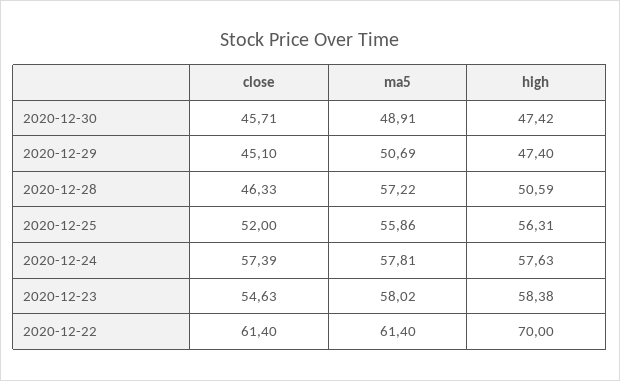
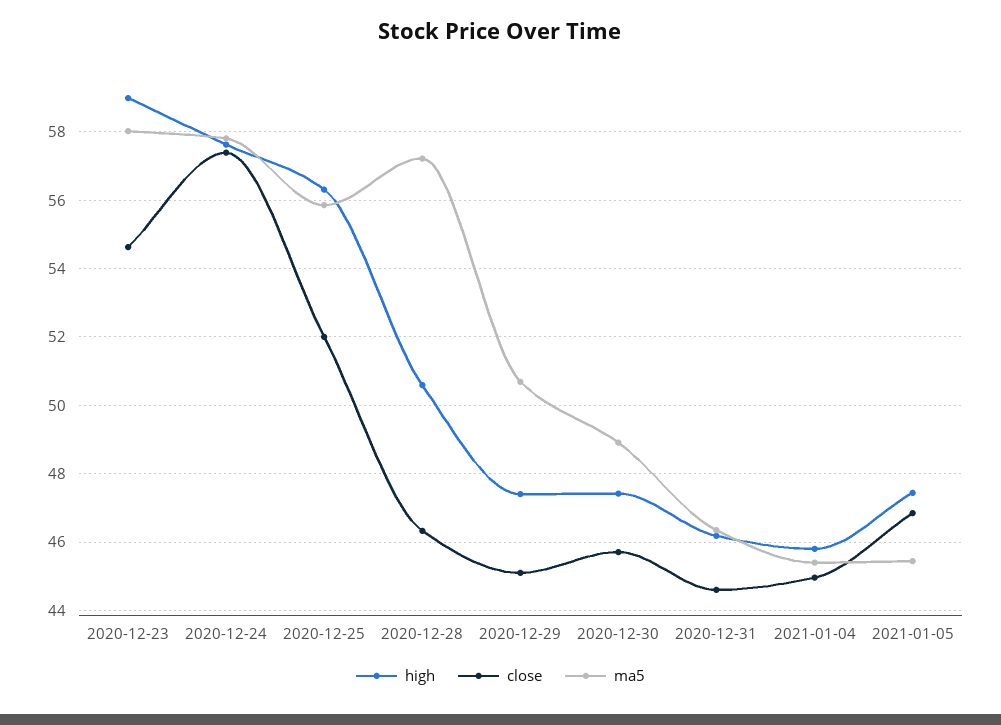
high, 2020-12-23: 58.38 -> 59
close, 2020-12-22: 61.4 -> none
ma5, 2020-12-22: 61.4 -> none
high, 2020-12-22: 70 -> none
high, 2020-12-31: none -> 46.2
close, 2020-12-31: none -> 44.6
ma5, 2020-12-31: none -> 46.4
high, 2021-01-04: none -> 45.8
close, 2021-01-04: none -> 45
ma5, 2021-01-04: none -> 45.4
high, 2021-01-05: none -> 47.4
close, 2021-01-05: none -> 46.8
ma5, 2021-01-05: none -> 45.4

